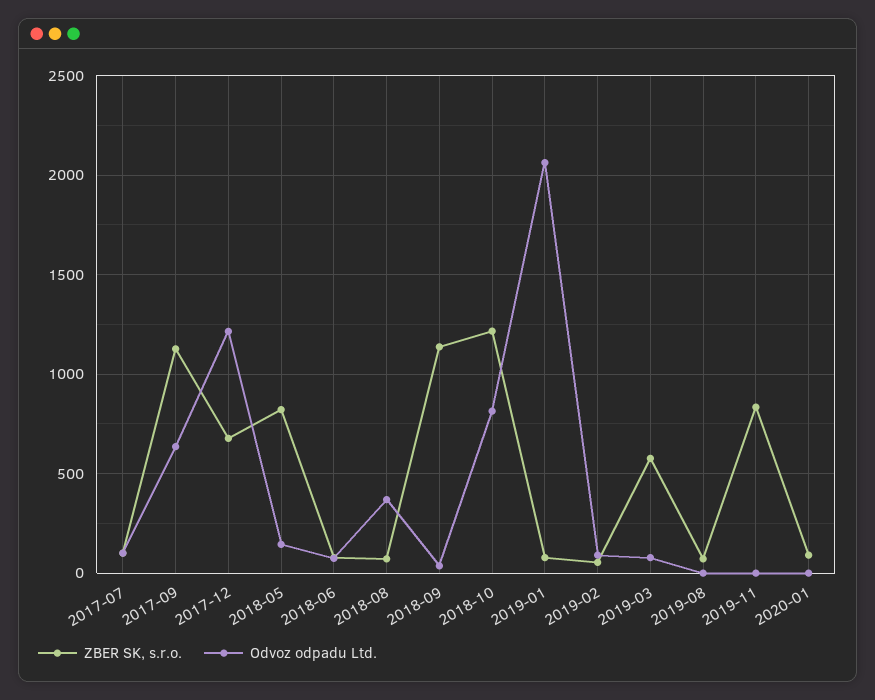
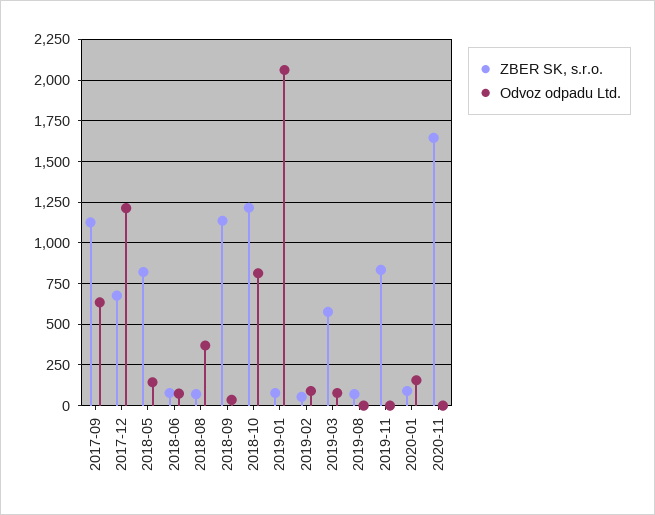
ZBER SK, s.r.o., 2017-07: 100 -> none
Odvoz odpadu Ltd., 2017-07: 100 -> none
Odvoz odpadu Ltd., 2020-01: 0 -> 150
ZBER SK, s.r.o., 2020-11: none -> 1650
Odvoz odpadu Ltd., 2020-11: none -> 0

